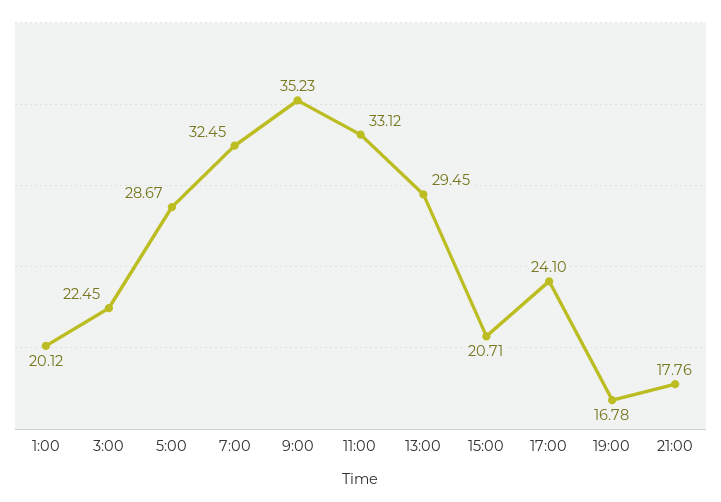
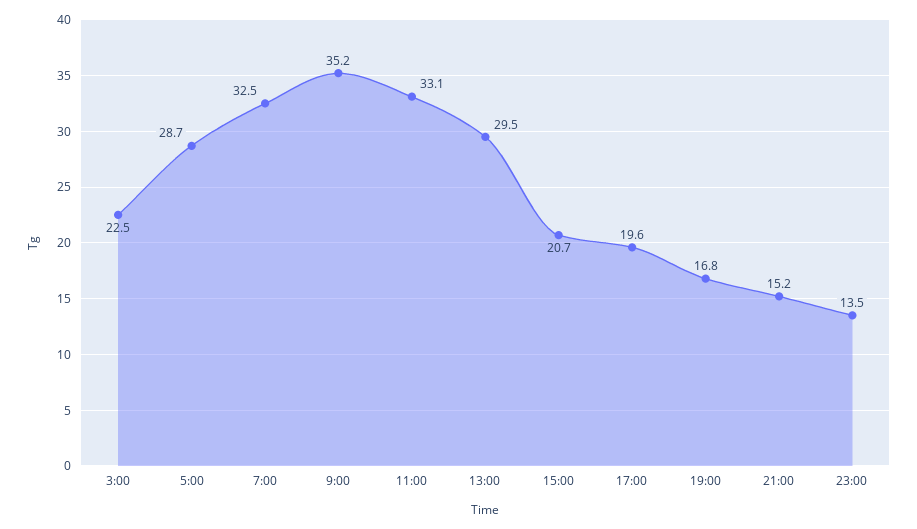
1:00: 20.12 -> none
17:00: 24.1 -> 19.6
21:00: 17.76 -> 15.2
23:00: none -> 13.5

